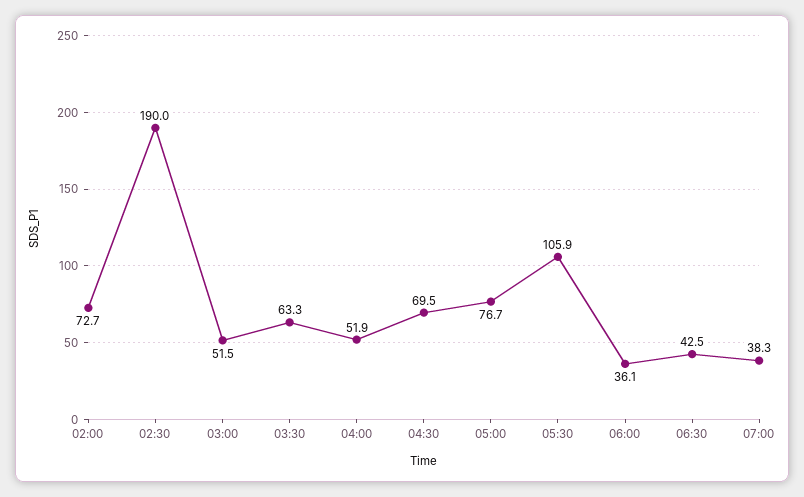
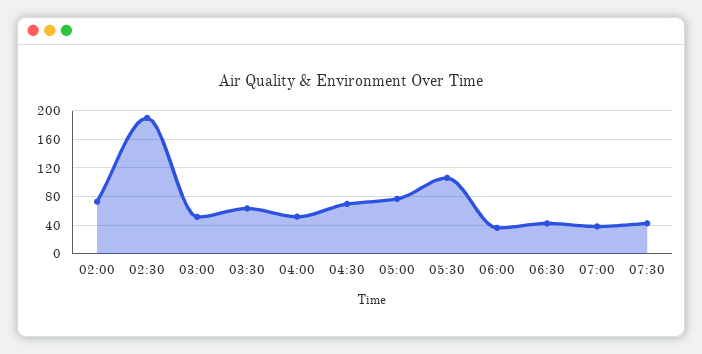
07:30: none -> 40

